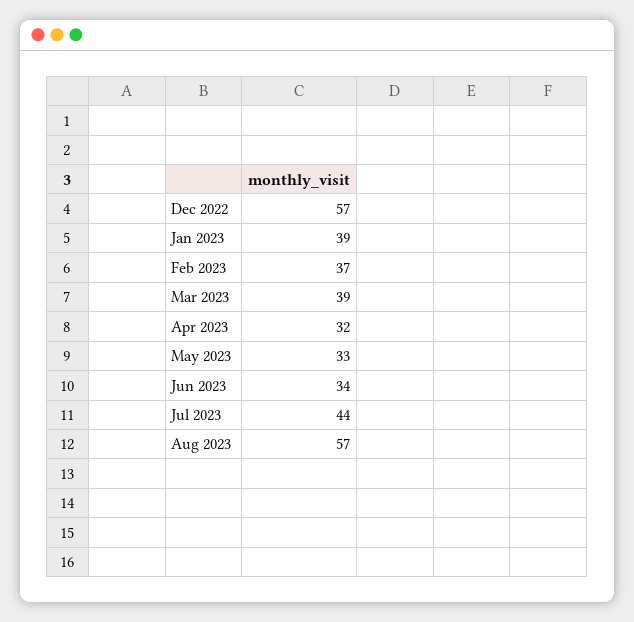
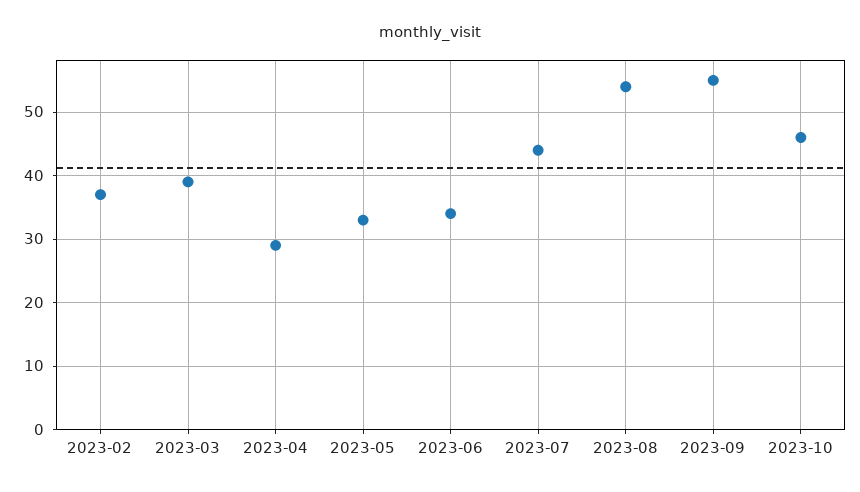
Dec 2022: 57 -> none
Jan 2023: 39 -> none
Apr 2023: 32 -> 29
Aug 2023: 57 -> 54
2023-09: none -> 55
2023-10: none -> 46

